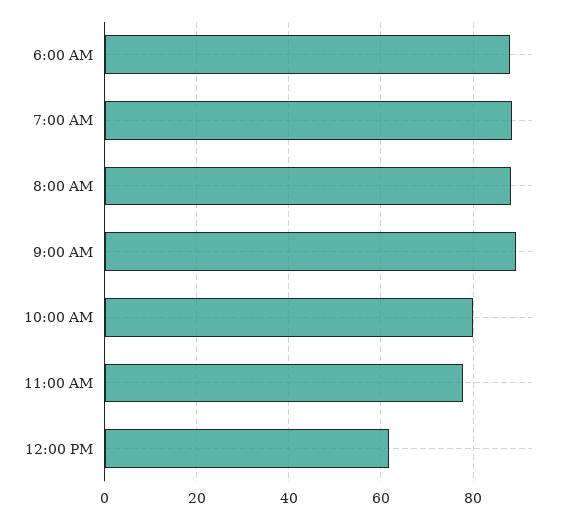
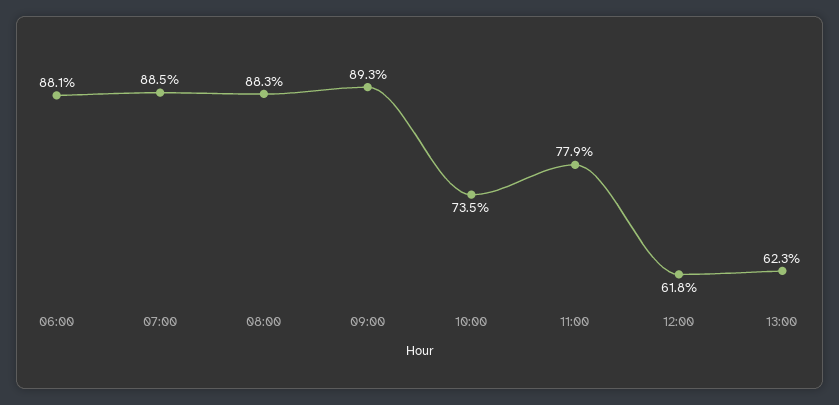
10:00 AM: 80 -> 73.5
13:00: none -> 62.3

